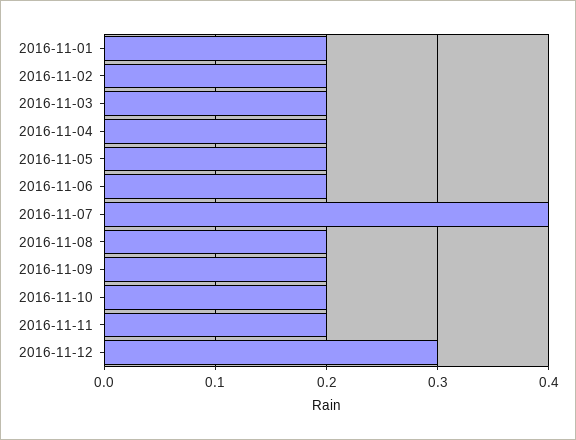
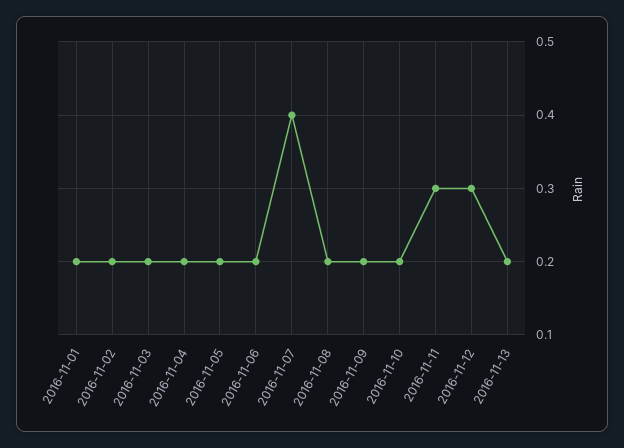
2016-11-11: 0.2 -> 0.3
2016-11-13: none -> 0.2

